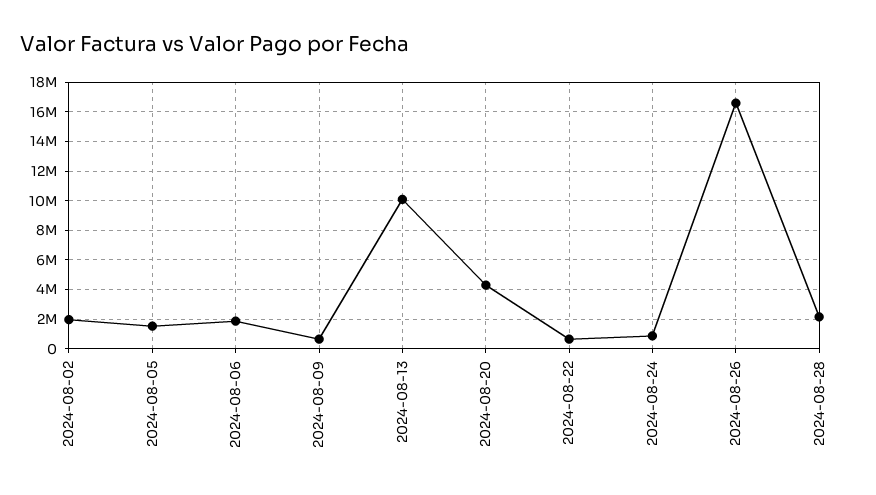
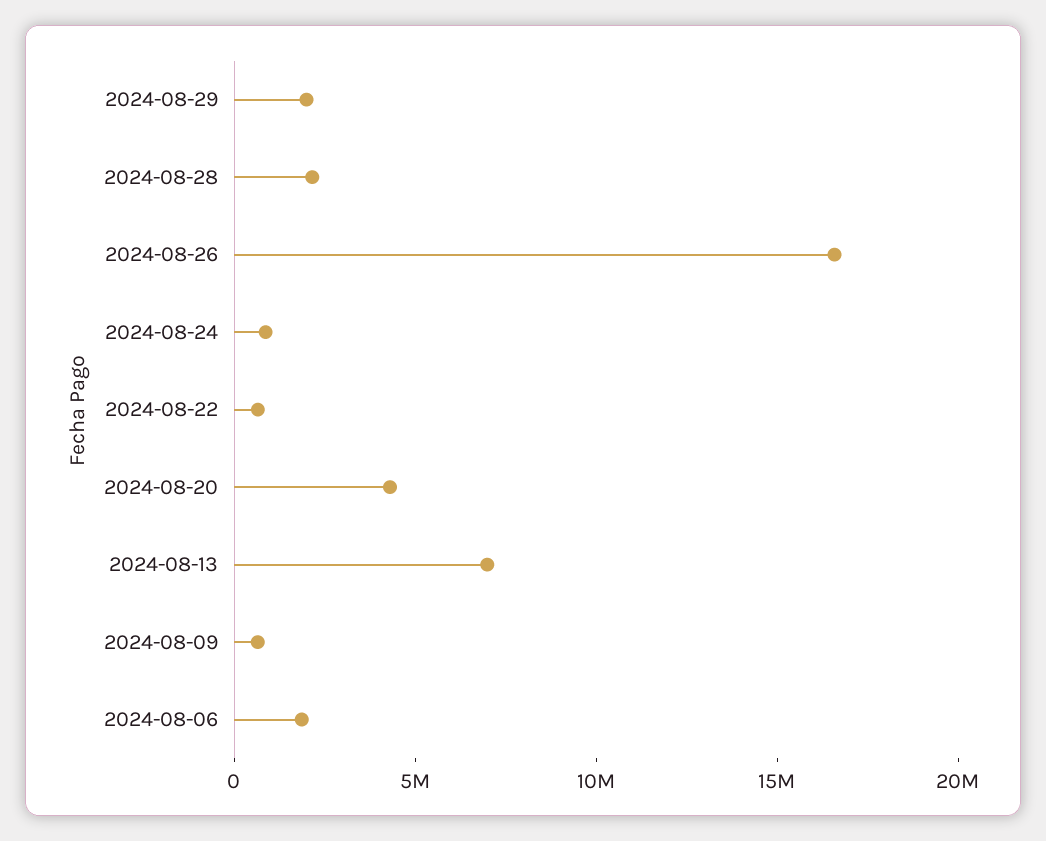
2024-08-02: 2000000 -> none
2024-08-05: 1500000 -> none
2024-08-13: 10000000 -> 7000000
2024-08-29: none -> 2000000

